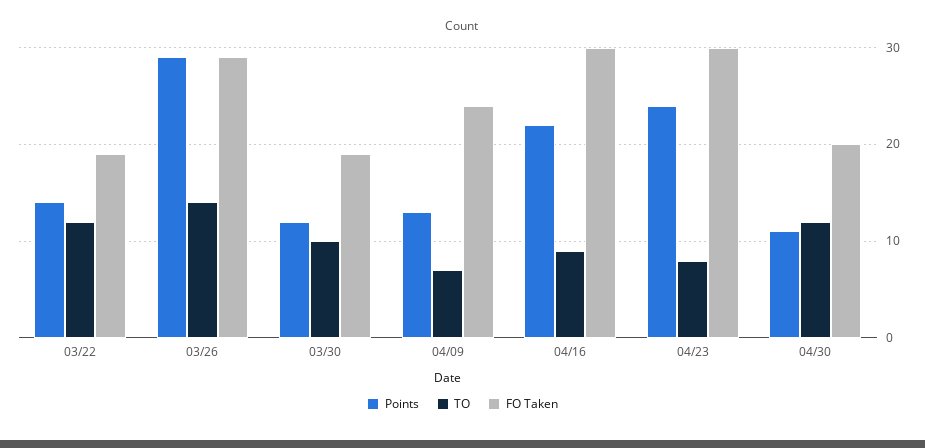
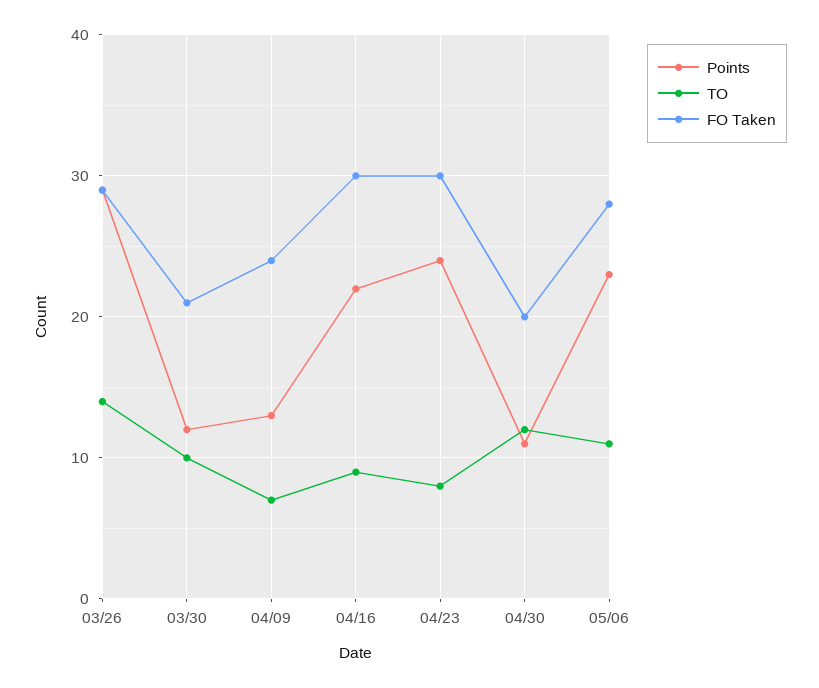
Points, 03/22: 14 -> none
TO, 03/22: 12 -> none
FO Taken, 03/22: 19 -> none
FO Taken, 03/30: 19 -> 21
Points, 05/06: none -> 23
TO, 05/06: none -> 11
FO Taken, 05/06: none -> 28

